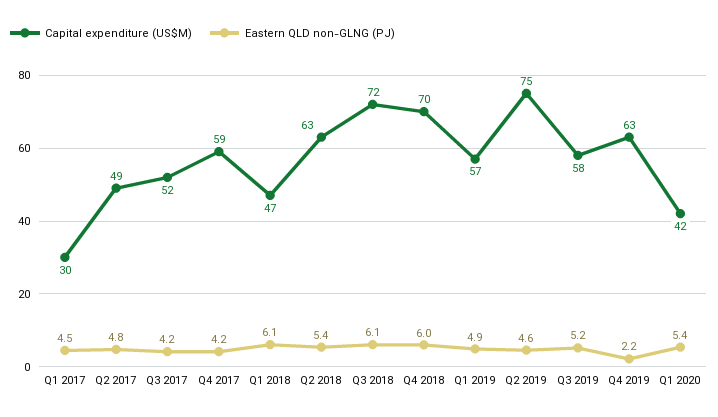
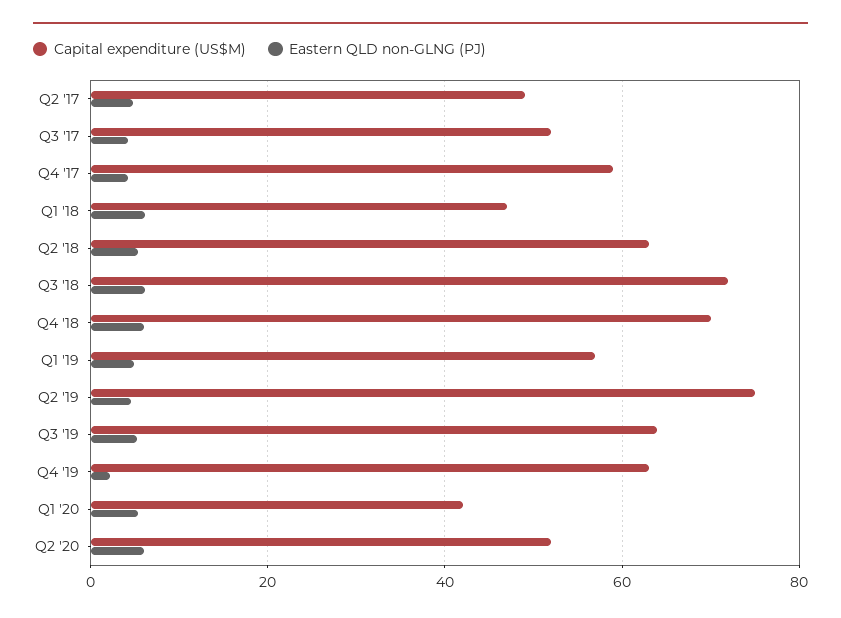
Capital expenditure (US$M), Q1 2017: 30 -> none
Eastern QLD non-GLNG (PJ), Q1 2017: 4.5 -> none
Capital expenditure (US$M), Q3 2019: 58 -> 64
Capital expenditure (US$M), Q2 '20: none -> 52
Eastern QLD non-GLNG (PJ), Q2 '20: none -> 6

